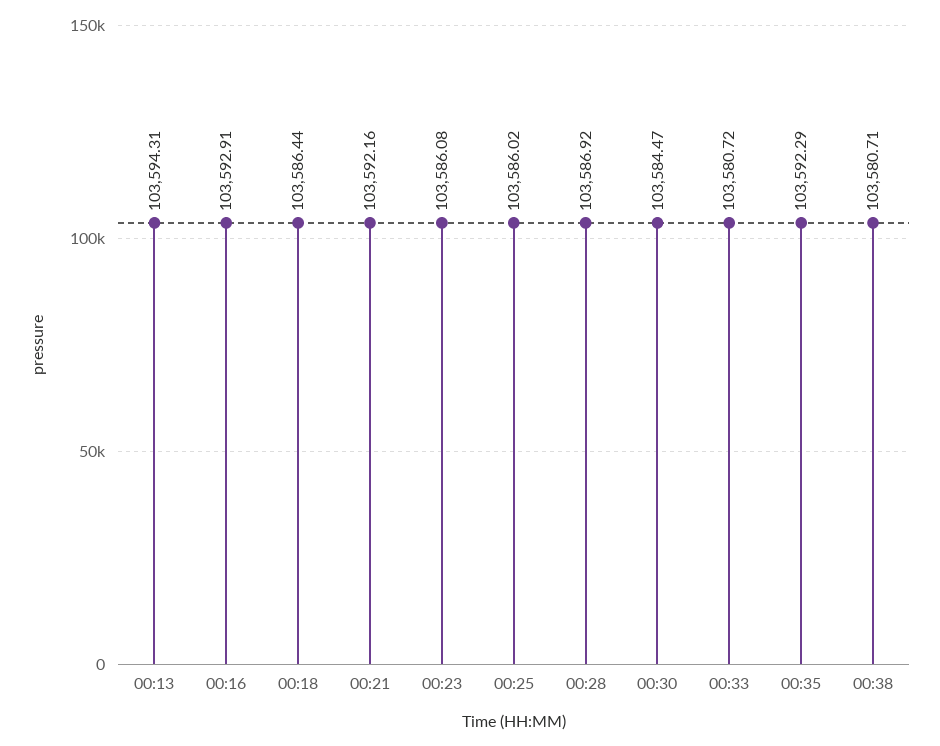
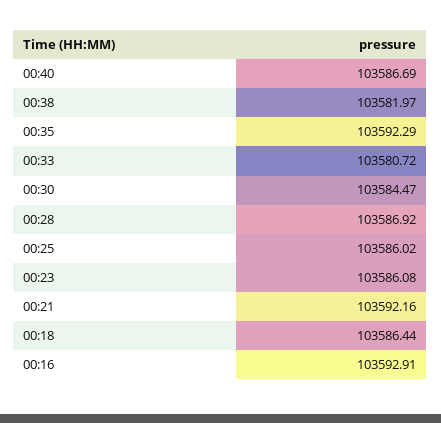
00:13: 103594.31 -> none
00:38: 103580.71 -> 103581.97
00:40: none -> 103586.69

